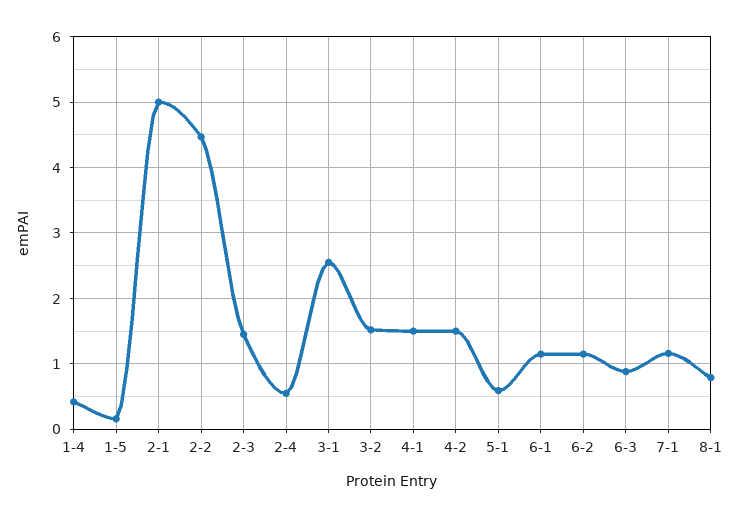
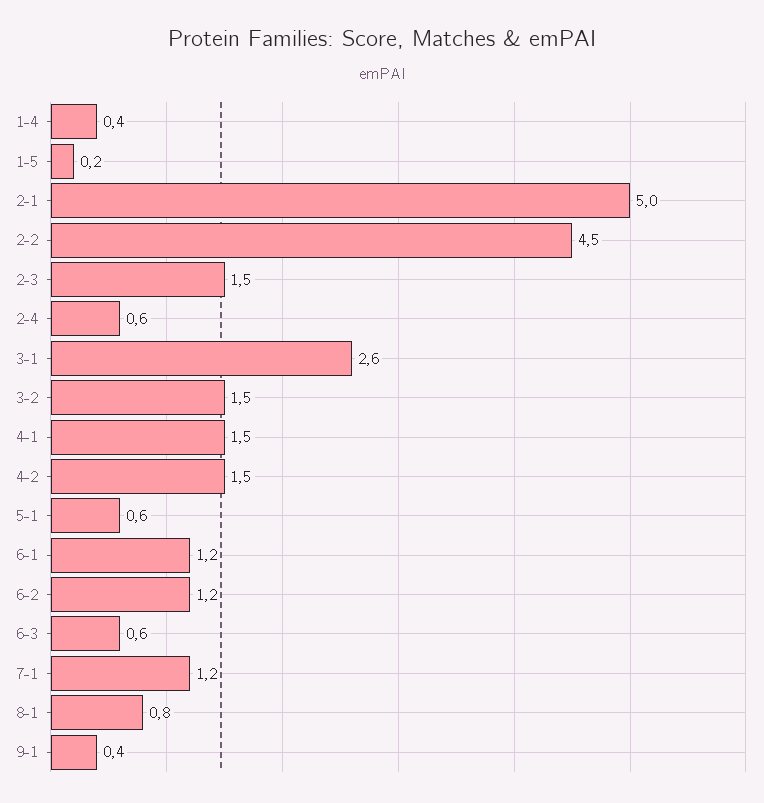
6-3: 0.9 -> 0.6
9-1: none -> 0.4

